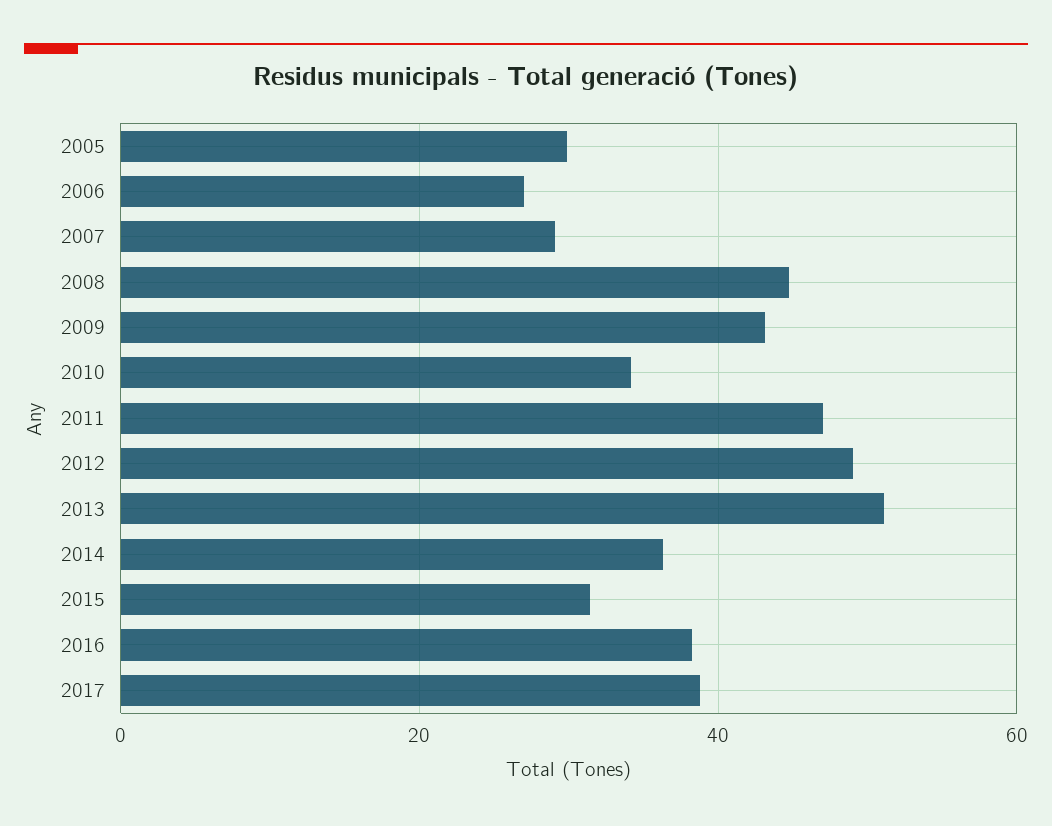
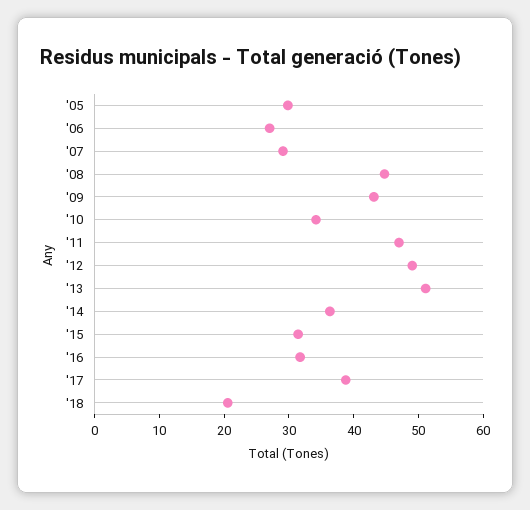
2016: 38 -> 32
'18: none -> 20

